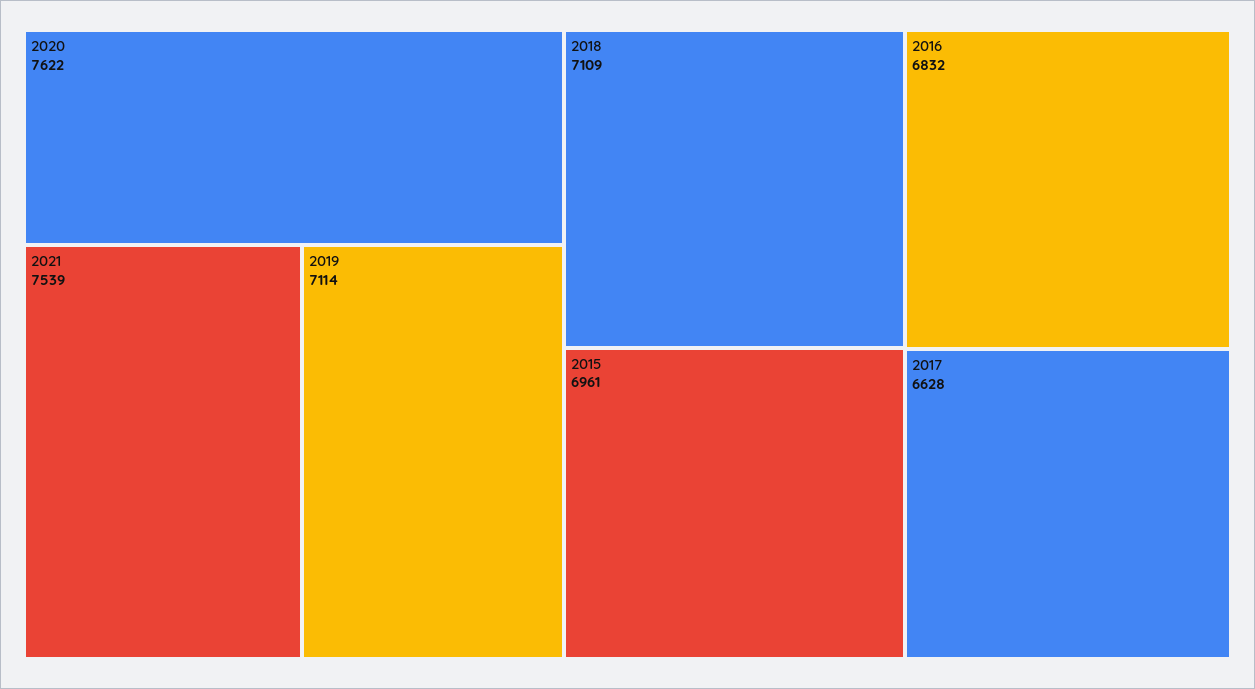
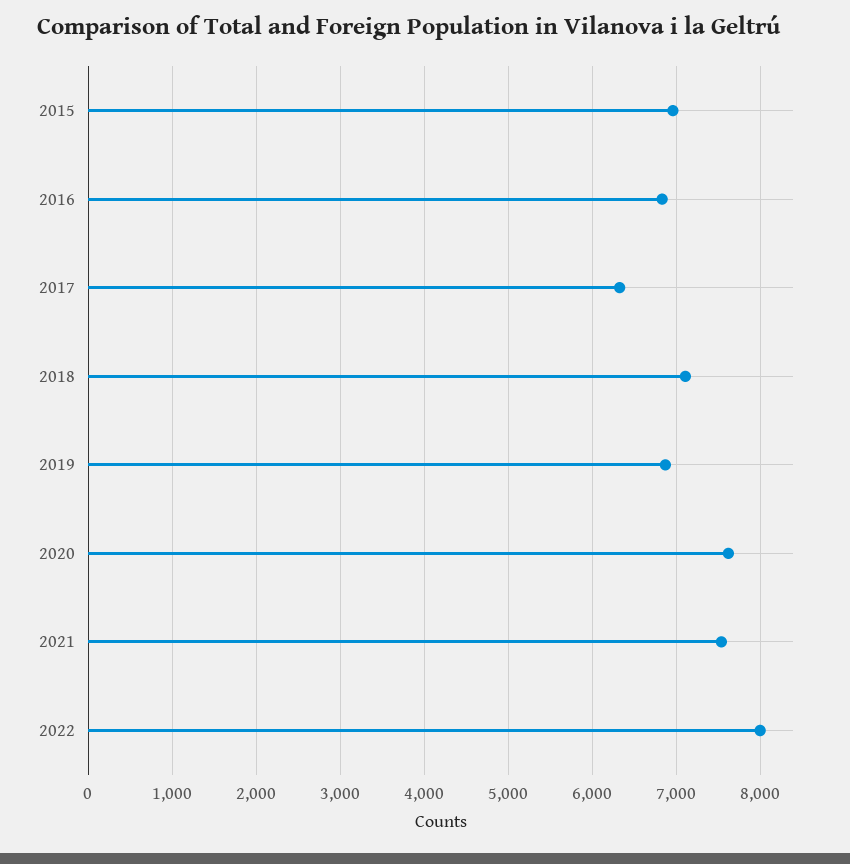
2019: 7114 -> 6900
2017: 6628 -> 6300
2022: none -> 8000

